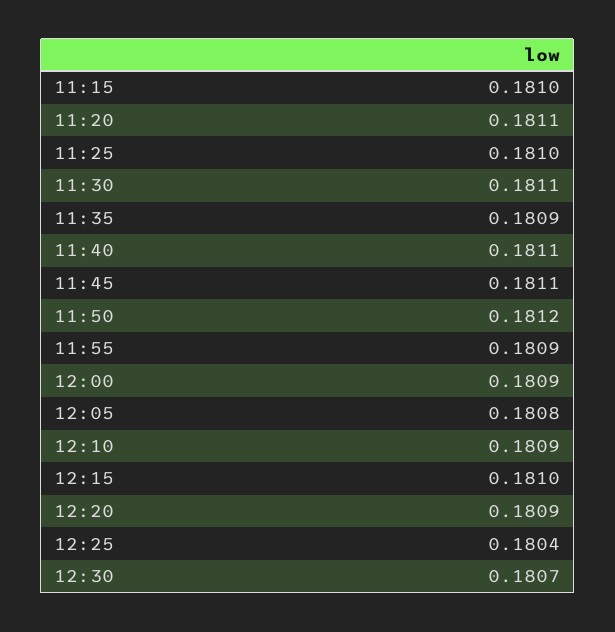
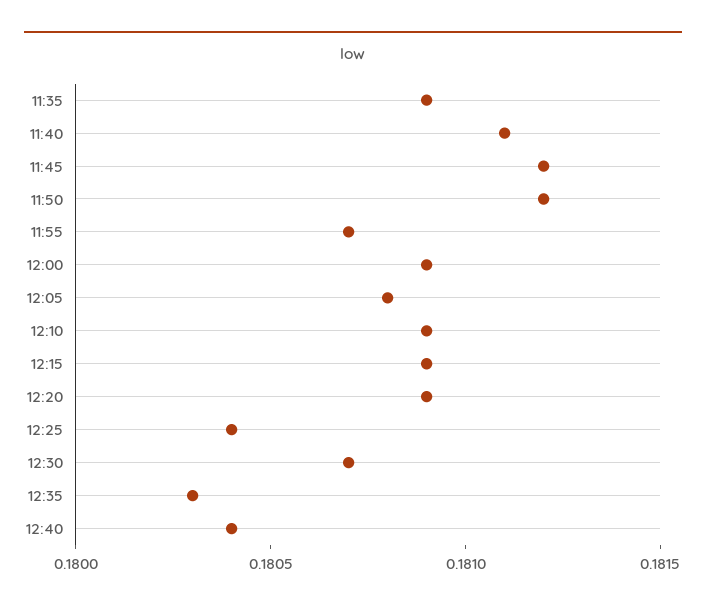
11:15: 0.181 -> none
11:20: 0.1811 -> none
11:25: 0.181 -> none
11:30: 0.1811 -> none
11:45: 0.1811 -> 0.1812
11:55: 0.1809 -> 0.1807
12:15: 0.181 -> 0.1809
12:35: none -> 0.1803
12:40: none -> 0.1804

